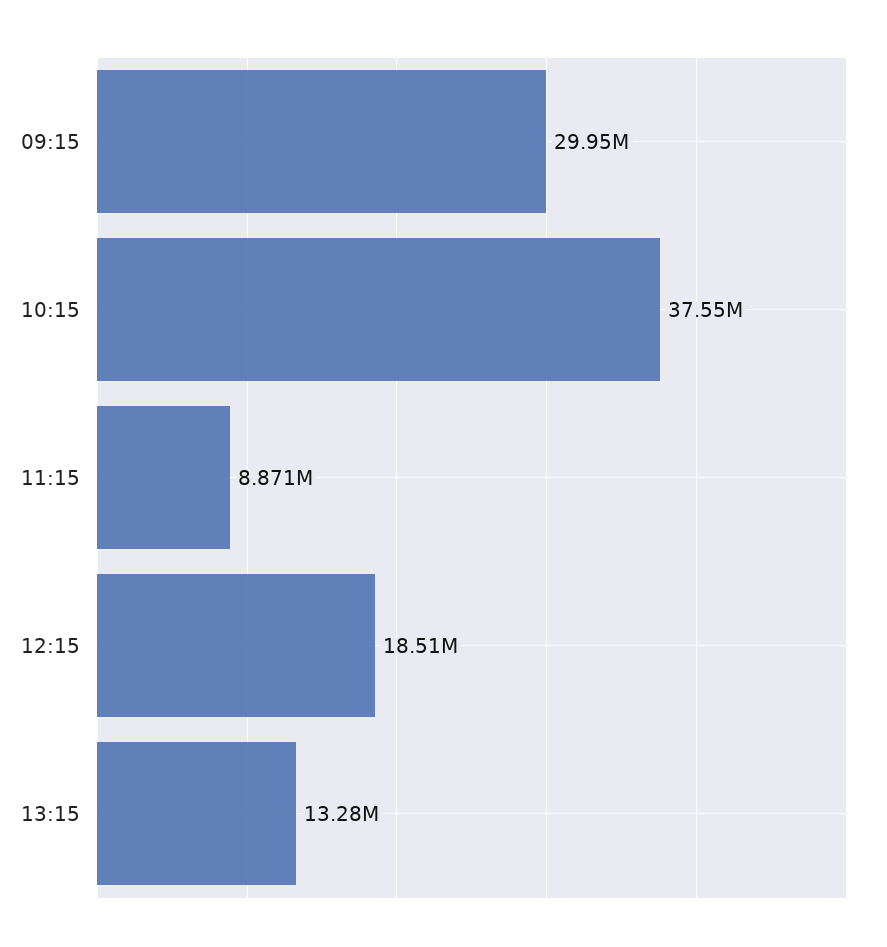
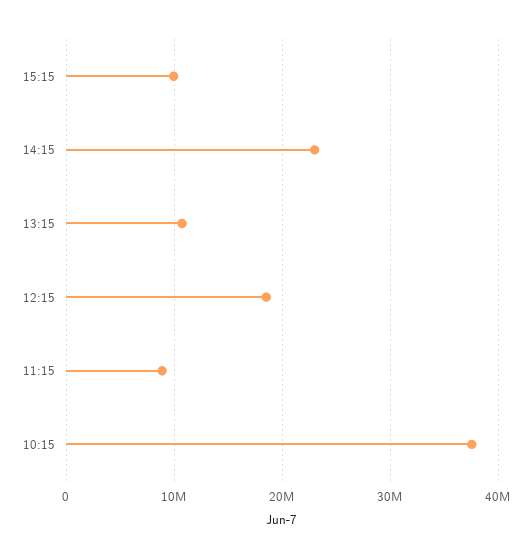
09:15: 29950000 -> none
13:15: 13280000 -> 11000000
15:15: none -> 10000000
14:15: none -> 23000000

